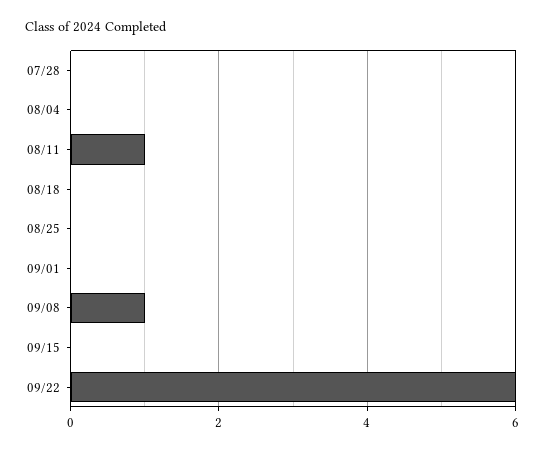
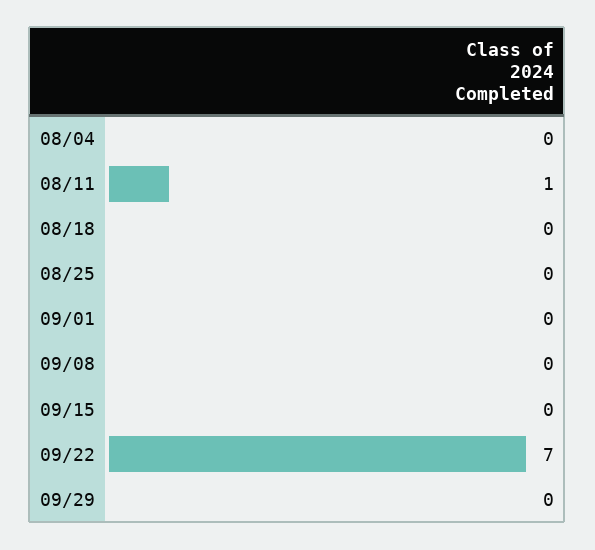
07/28: 0 -> none
09/08: 1 -> 0
09/22: 6 -> 7
09/29: none -> 0

